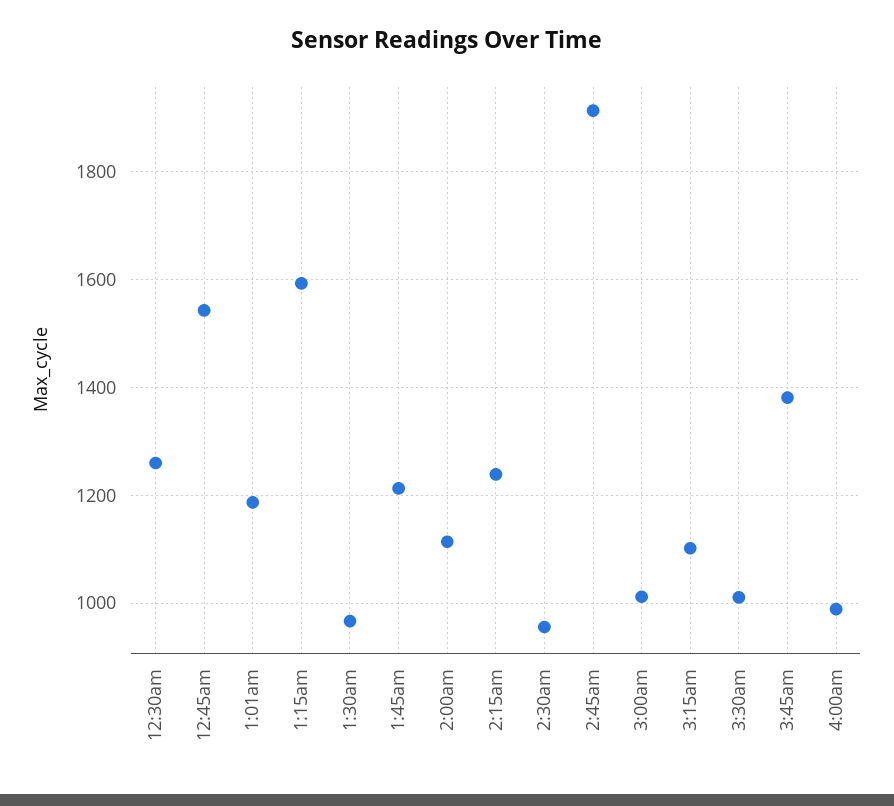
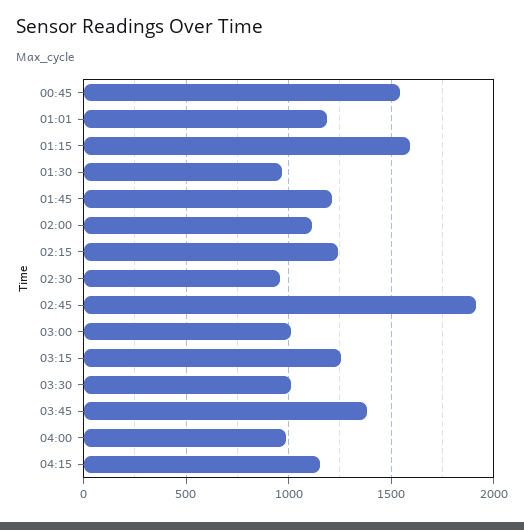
12:30am: 1260 -> none
3:15am: 1100 -> 1250
04:15: none -> 1150

